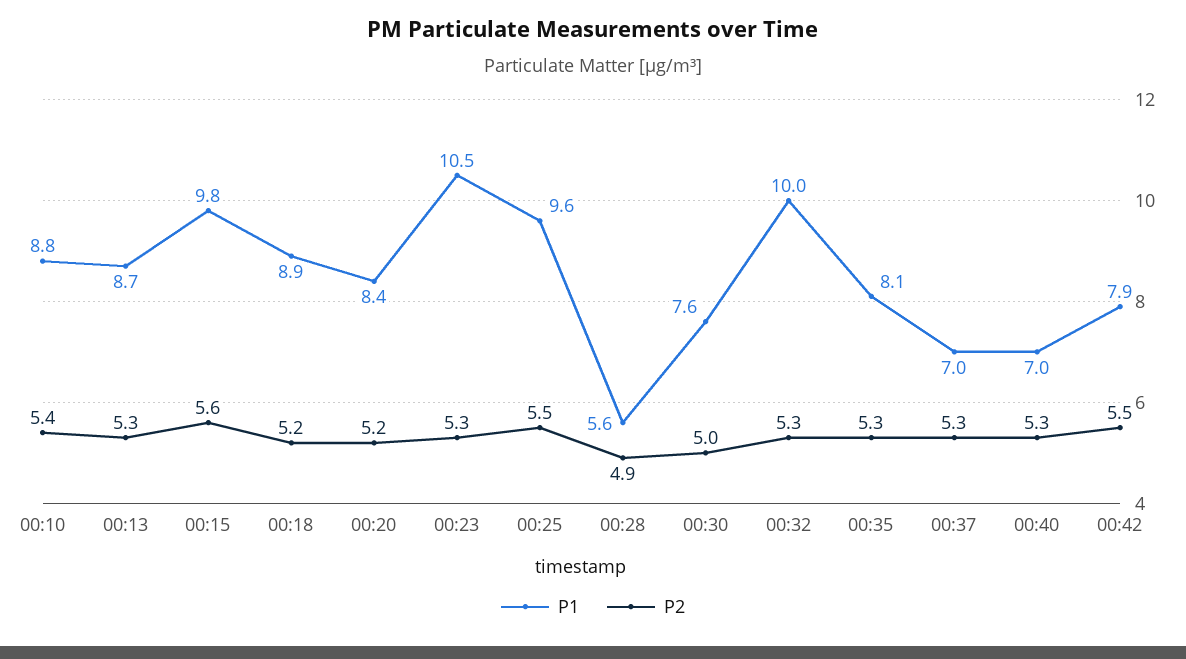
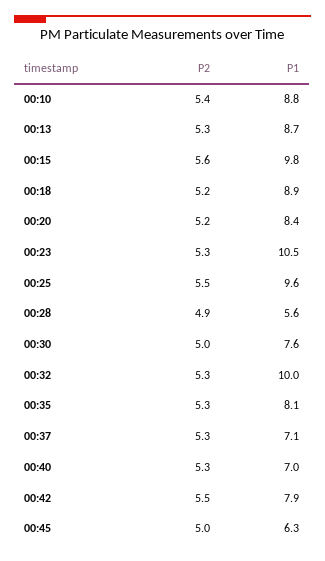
P1, 00:37: 7 -> 7.1
P2, 00:45: none -> 5
P1, 00:45: none -> 6.3

